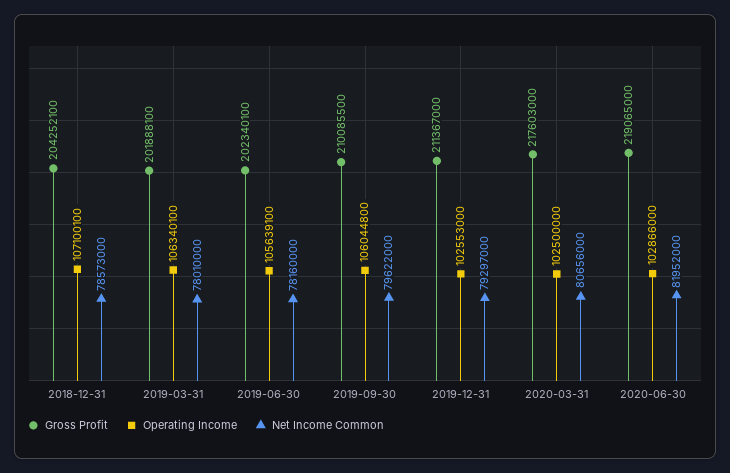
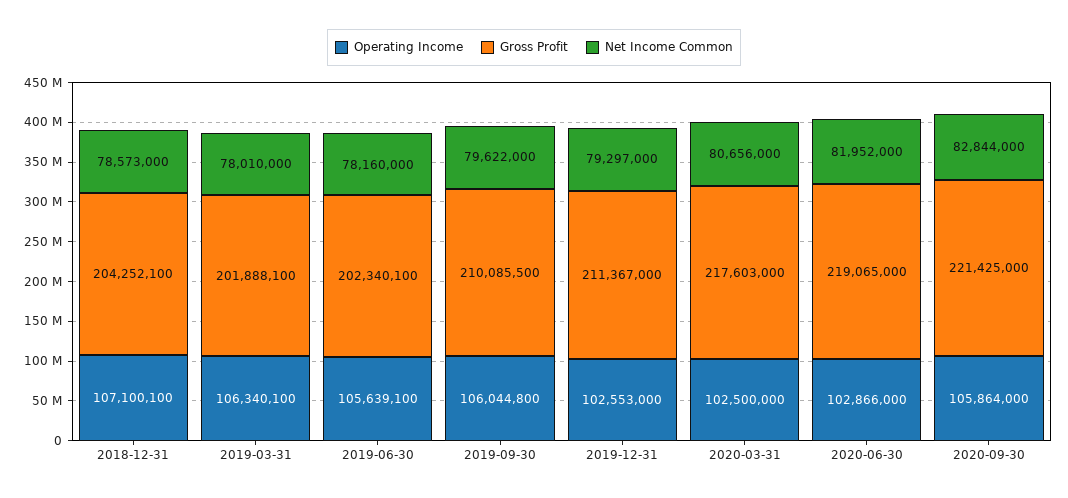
Operating Income, 2020-09-30: none -> 105864000
Gross Profit, 2020-09-30: none -> 221425000
Net Income Common, 2020-09-30: none -> 82844000

